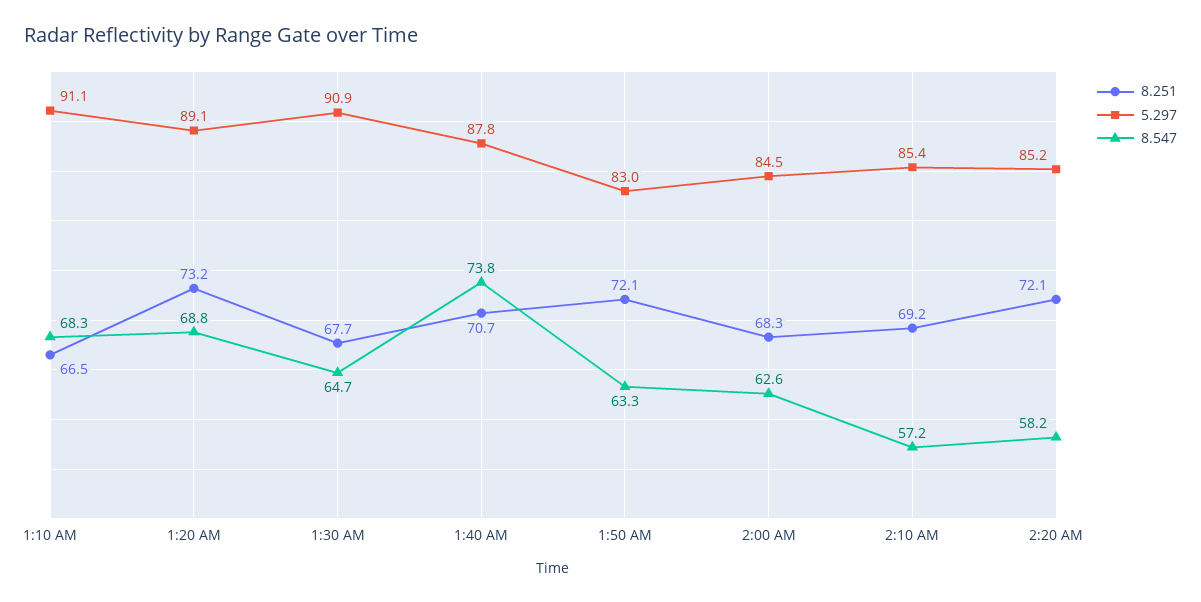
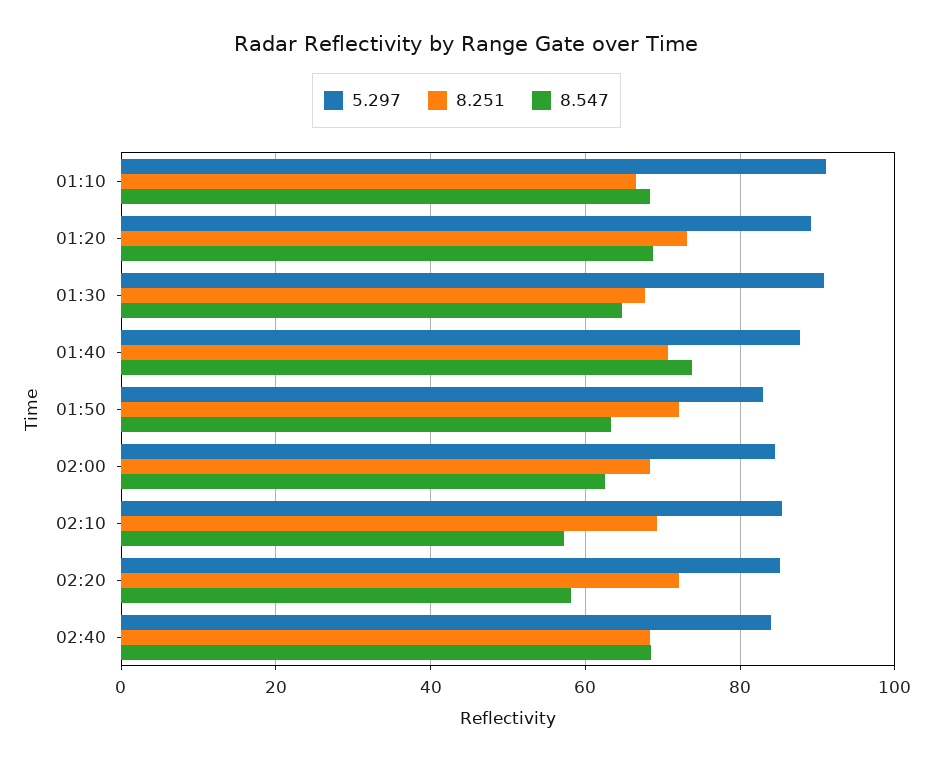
5.297, 02:40: none -> 84
8.251, 02:40: none -> 68
8.547, 02:40: none -> 68

